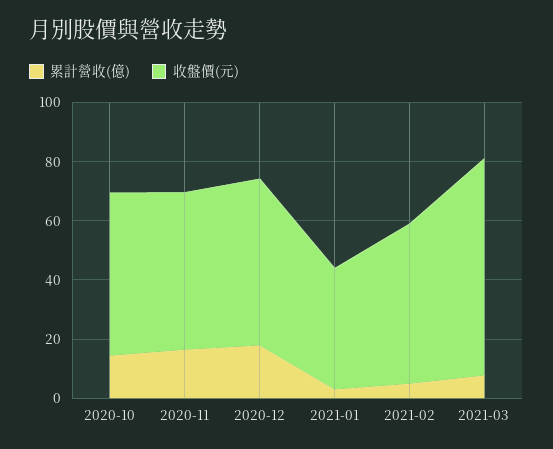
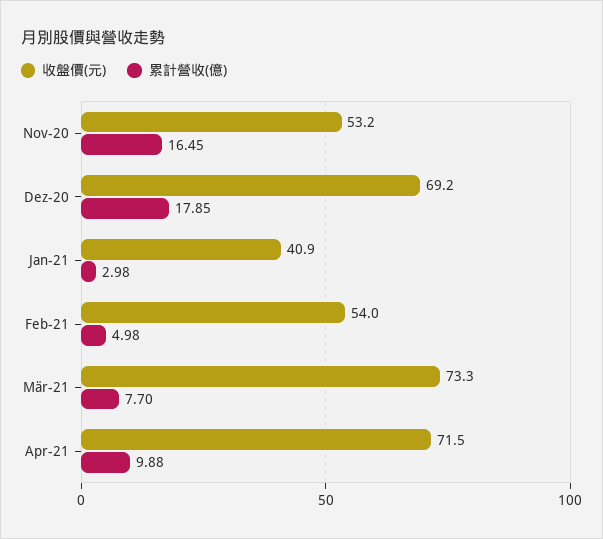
累計營收(億), 2020-10: 15 -> none
收盤價(元), 2020-10: 55 -> none
收盤價(元), 2020-12: 55 -> 69.2
收盤價(元), Apr-21: none -> 71.5
累計營收(億), Apr-21: none -> 9.88

